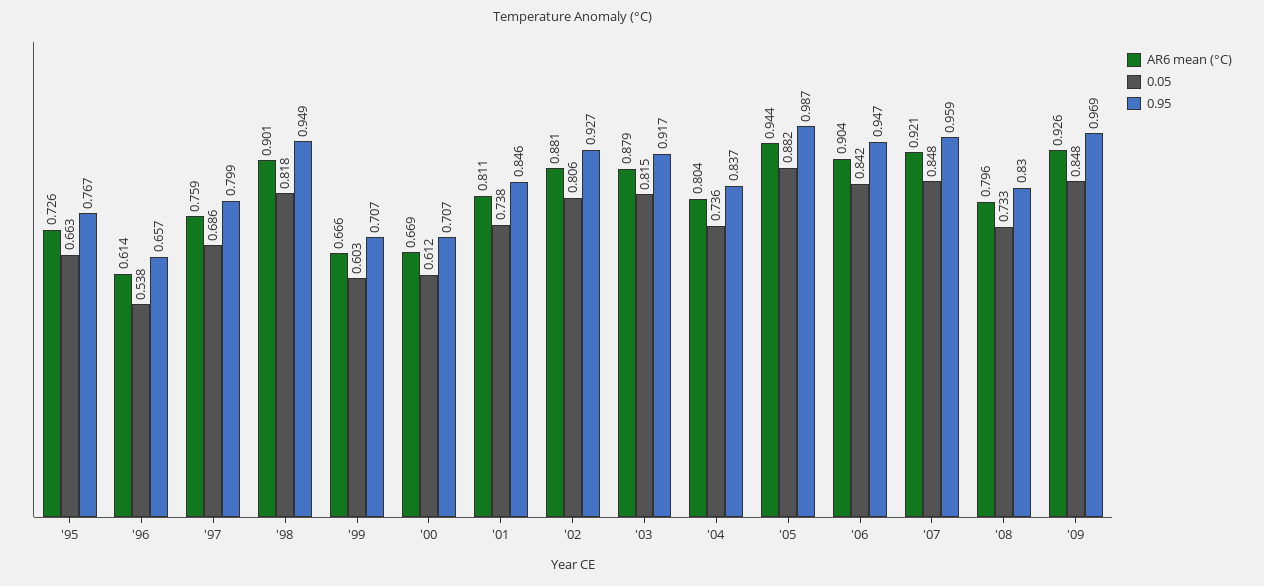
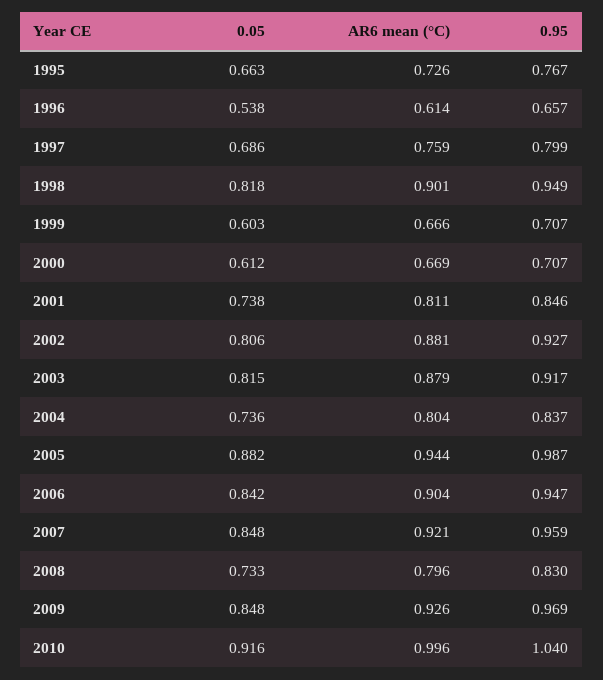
0.05, 2010: none -> 0.916
AR6 mean (°C), 2010: none -> 0.996
0.95, 2010: none -> 1.04

